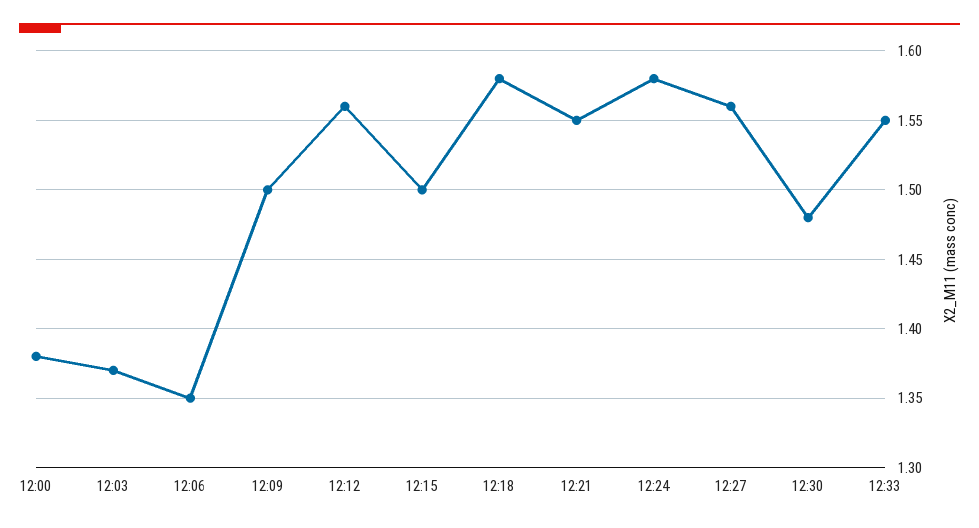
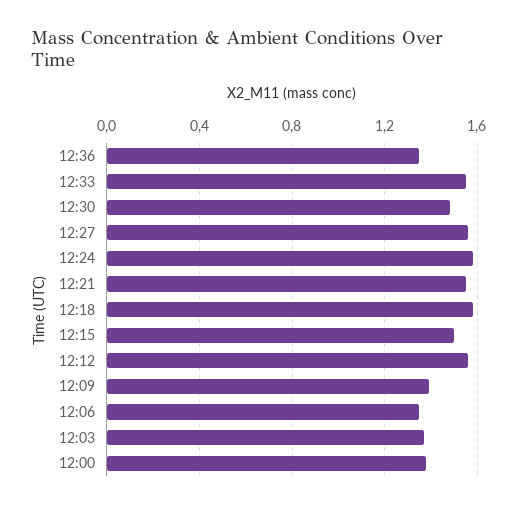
12:09: 1.5 -> 1.4
12:36: none -> 1.35

